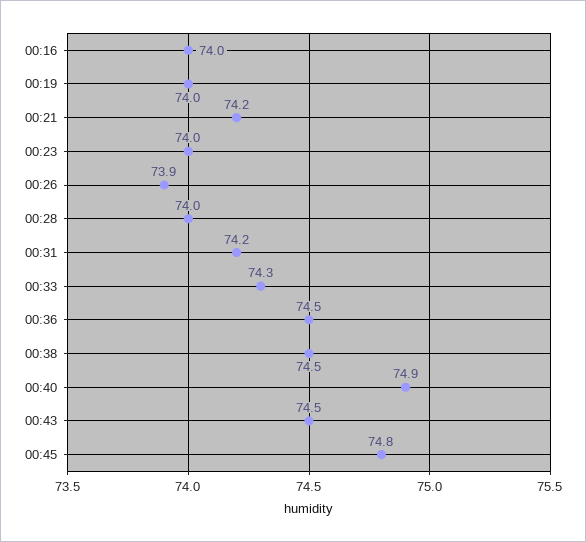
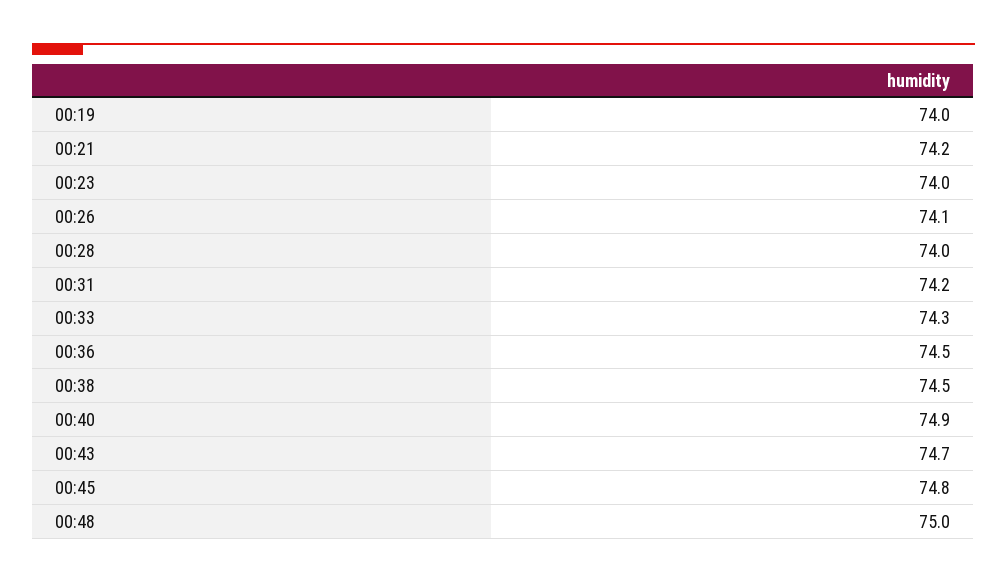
00:16: 74 -> none
00:26: 73.9 -> 74.1
00:43: 74.5 -> 74.7
00:48: none -> 75

